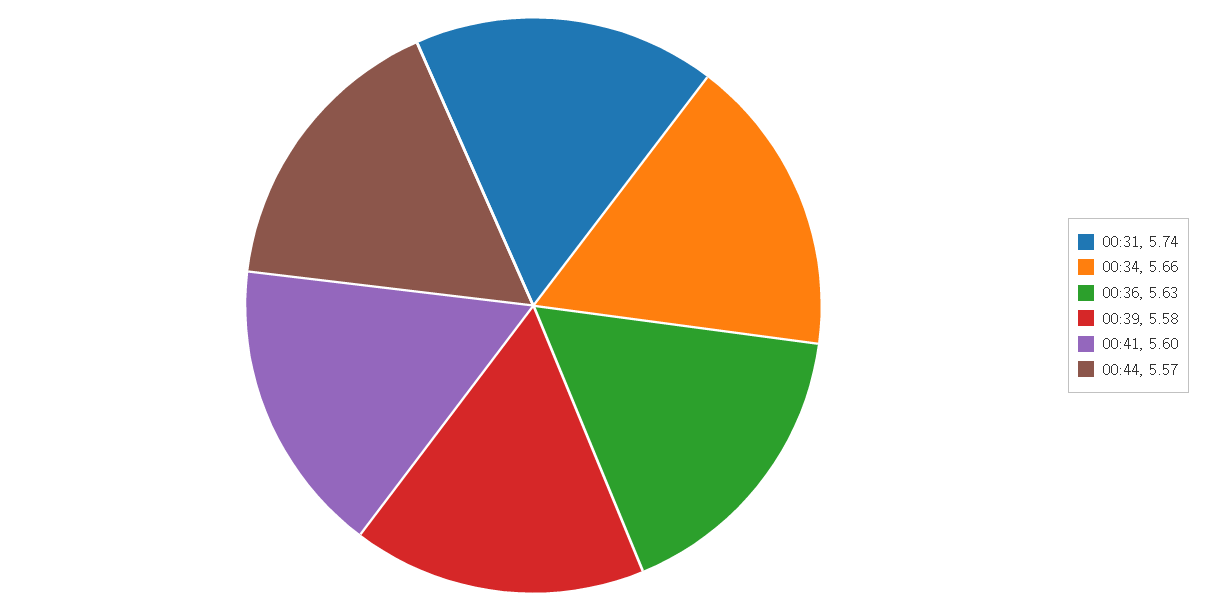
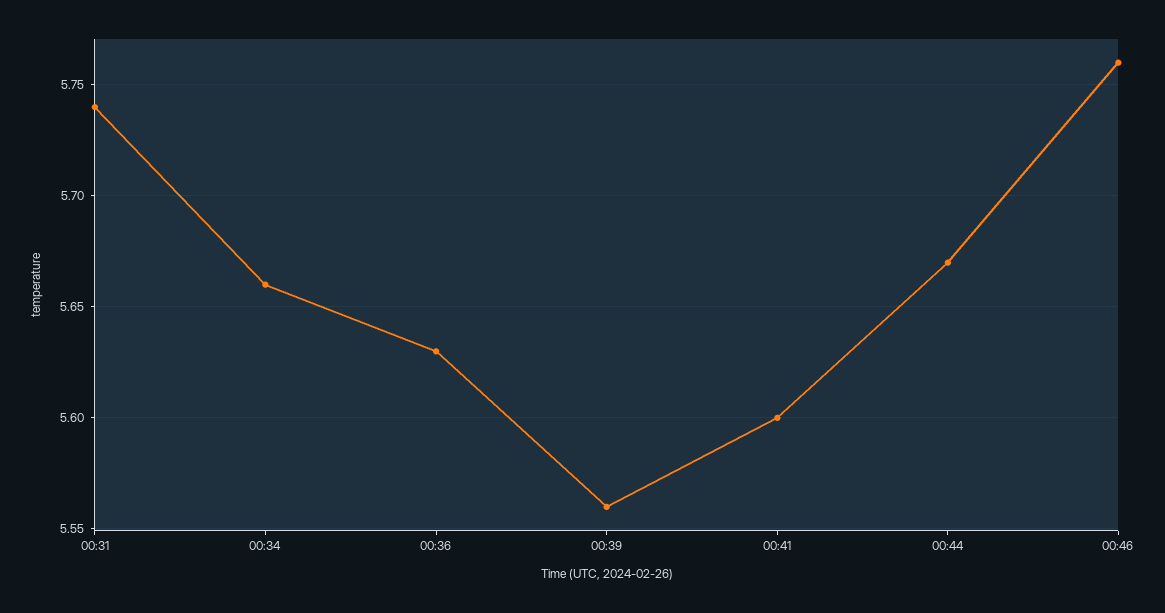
00:39: 5.58 -> 5.56
00:44: 5.57 -> 5.67
00:46: none -> 5.76

